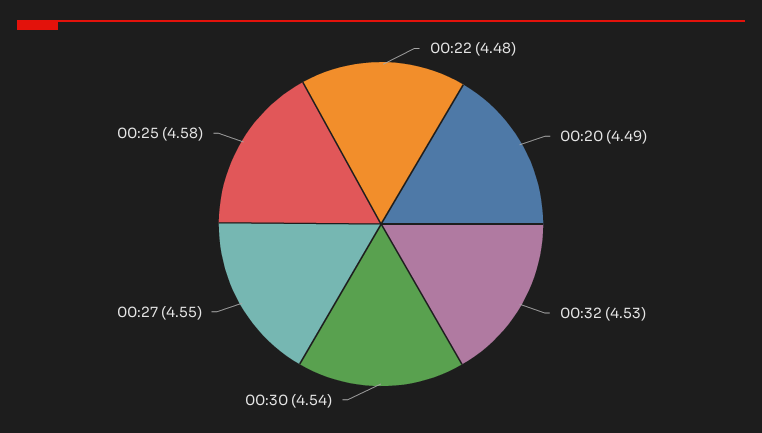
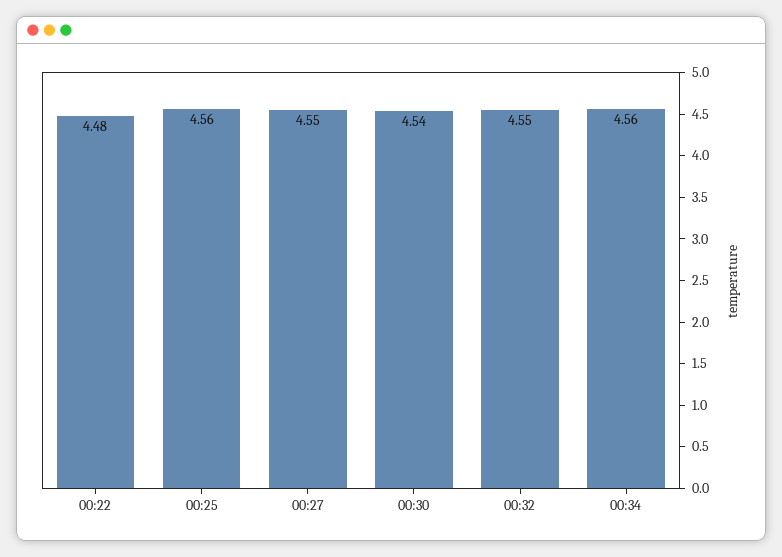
00:20: 4.49 -> none
00:32: 4.53 -> 4.55
00:25: 4.58 -> 4.56
00:34: none -> 4.56

